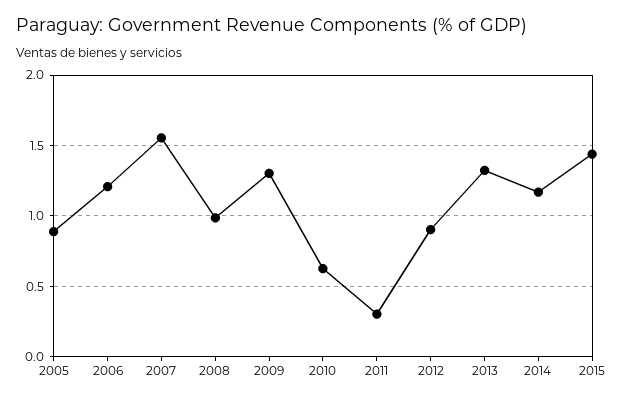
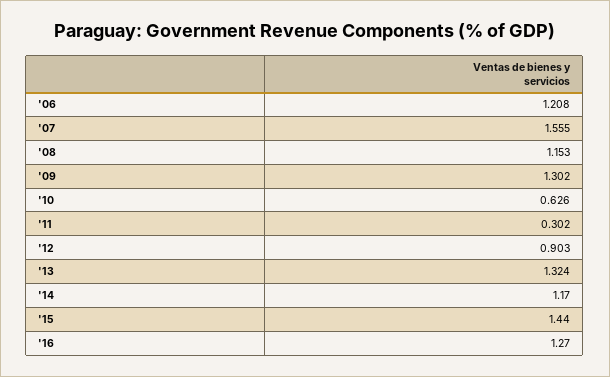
2005: 0.9 -> none
2008: 1 -> 1.153
'16: none -> 1.27

